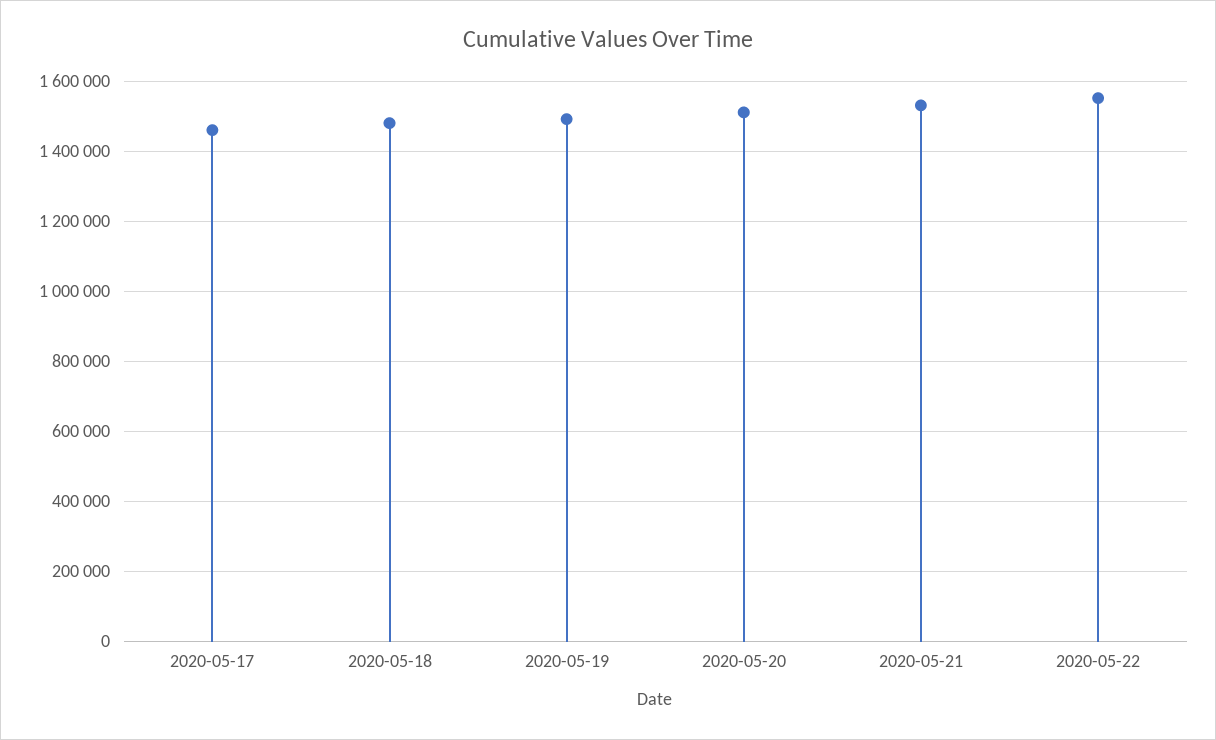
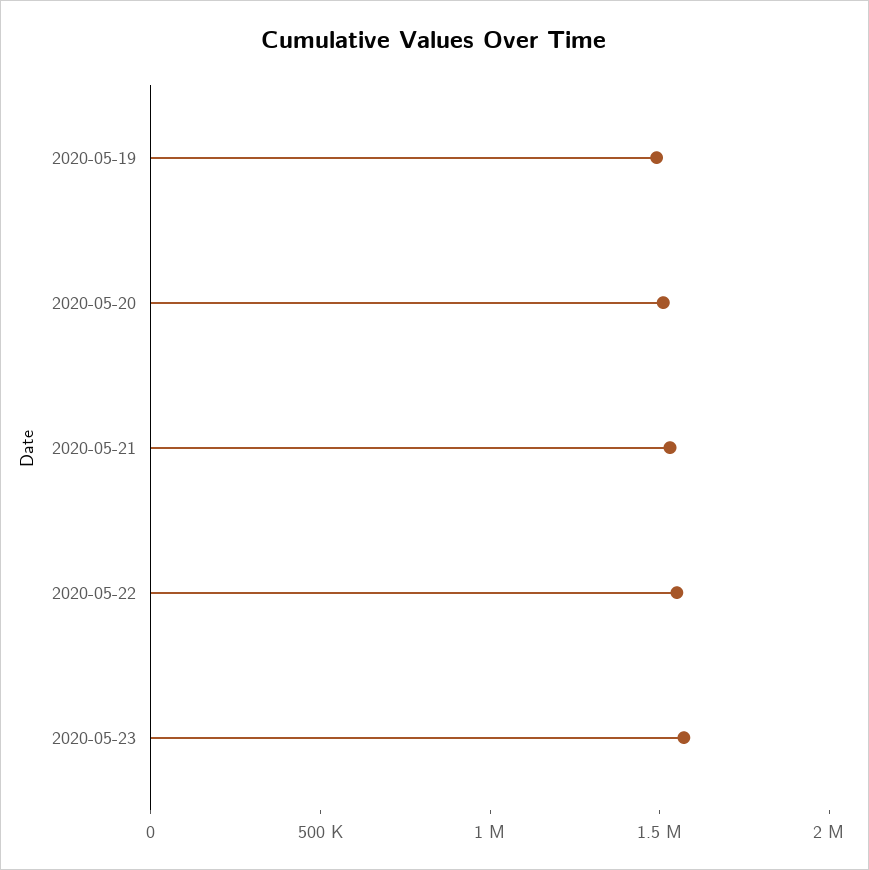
2020-05-17: 1460000 -> none
2020-05-18: 1480000 -> none
2020-05-23: none -> 1600000

